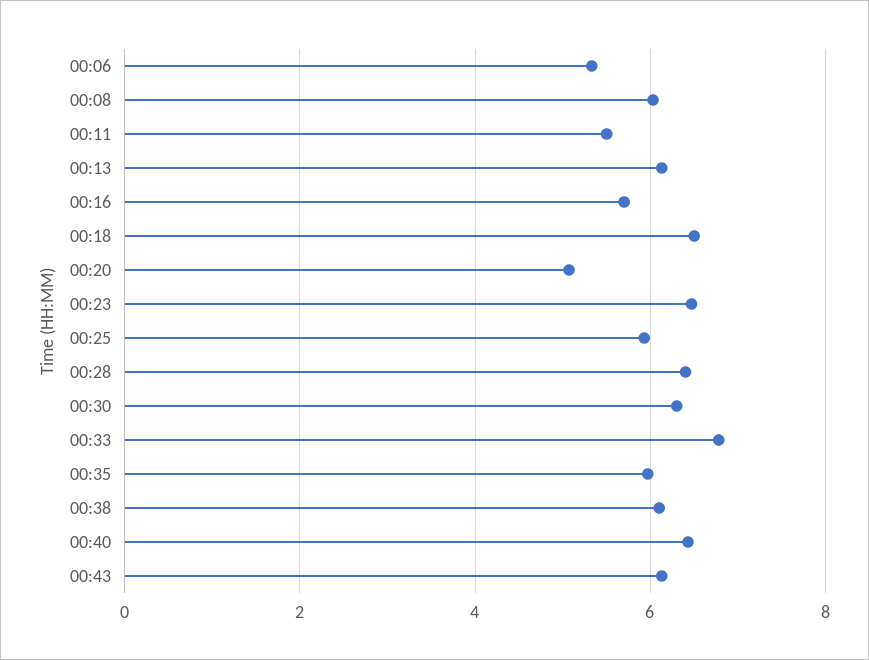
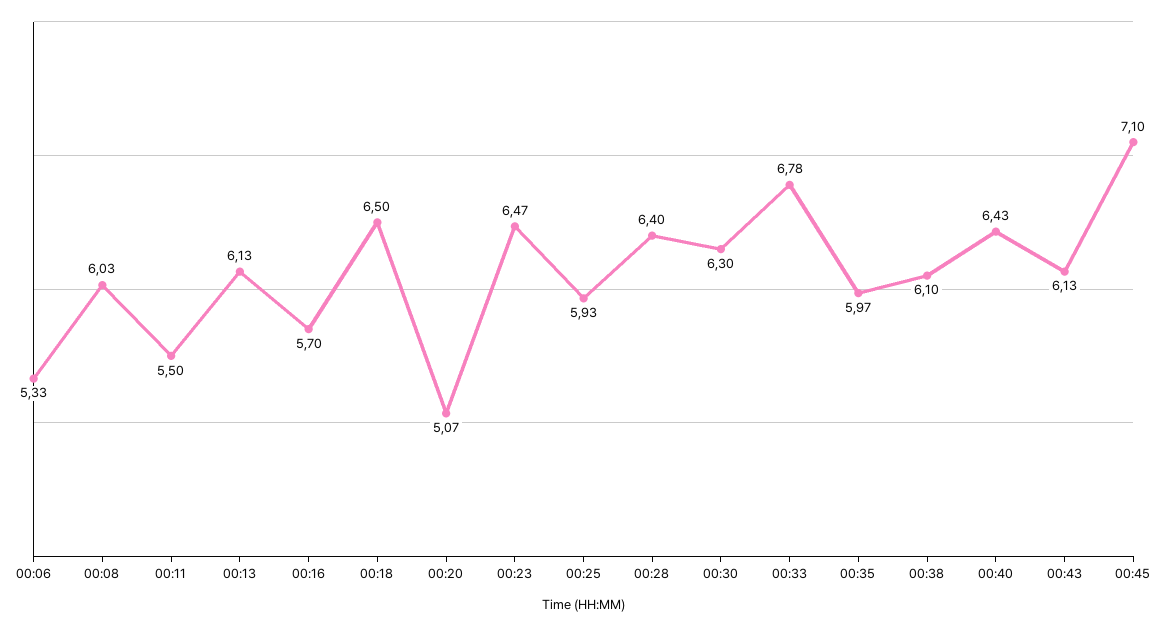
00:45: none -> 7.1

